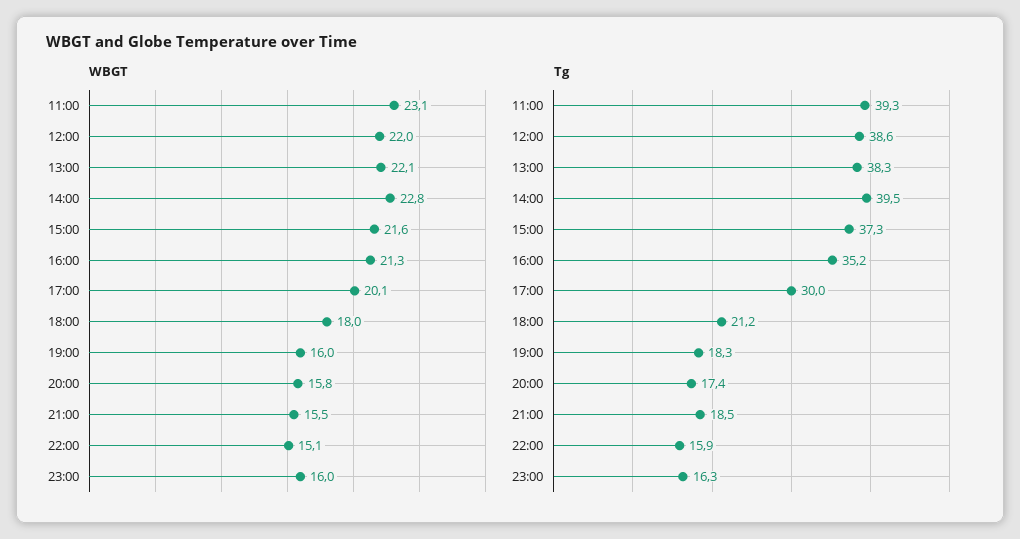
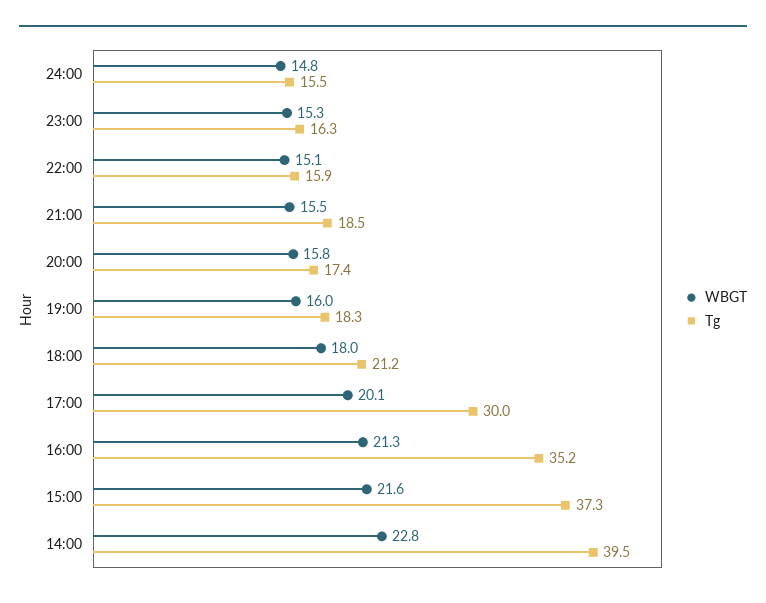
WBGT, 11:00: 23.1 -> none
WBGT, 12:00: 22 -> none
WBGT, 13:00: 22.1 -> none
WBGT, 23:00: 16 -> 15.3
Tg, 11:00: 39.3 -> none
Tg, 12:00: 38.6 -> none
Tg, 13:00: 38.3 -> none
WBGT, 24:00: none -> 14.8
Tg, 24:00: none -> 15.5

